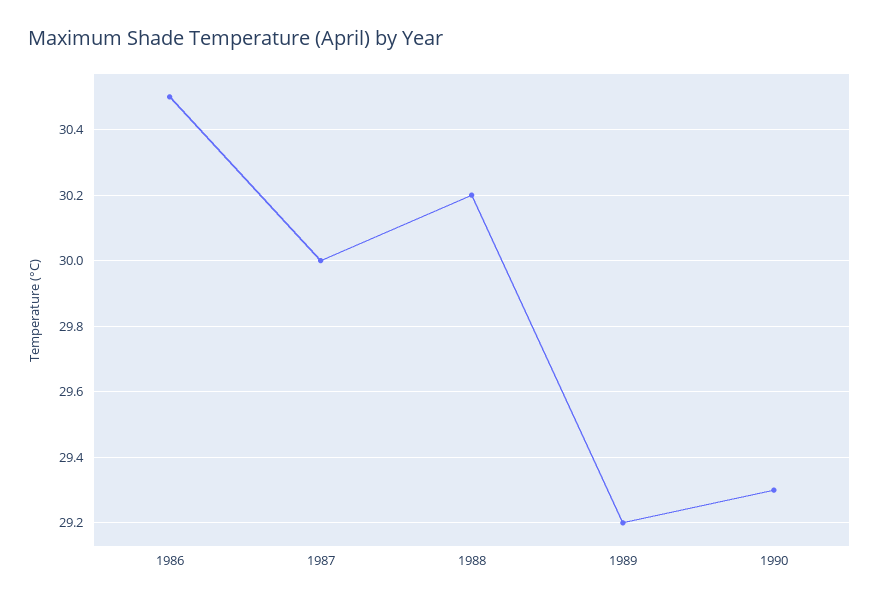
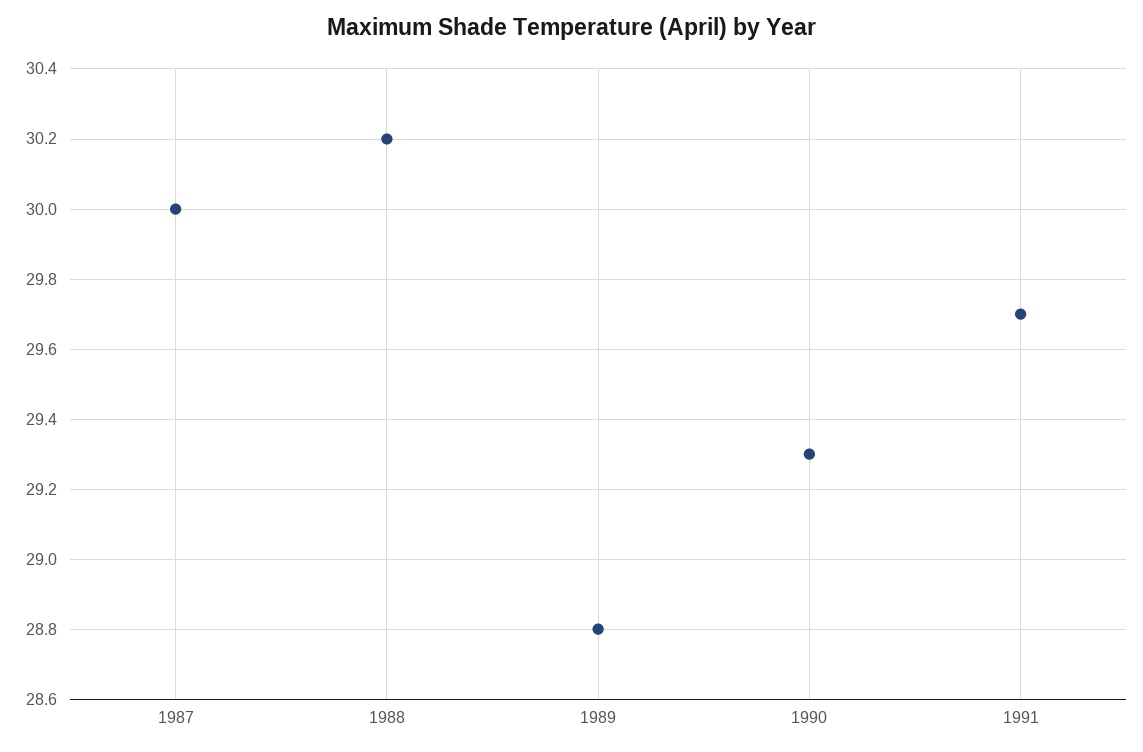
1986: 30.5 -> none
1989: 29.2 -> 28.8
1991: none -> 29.7

